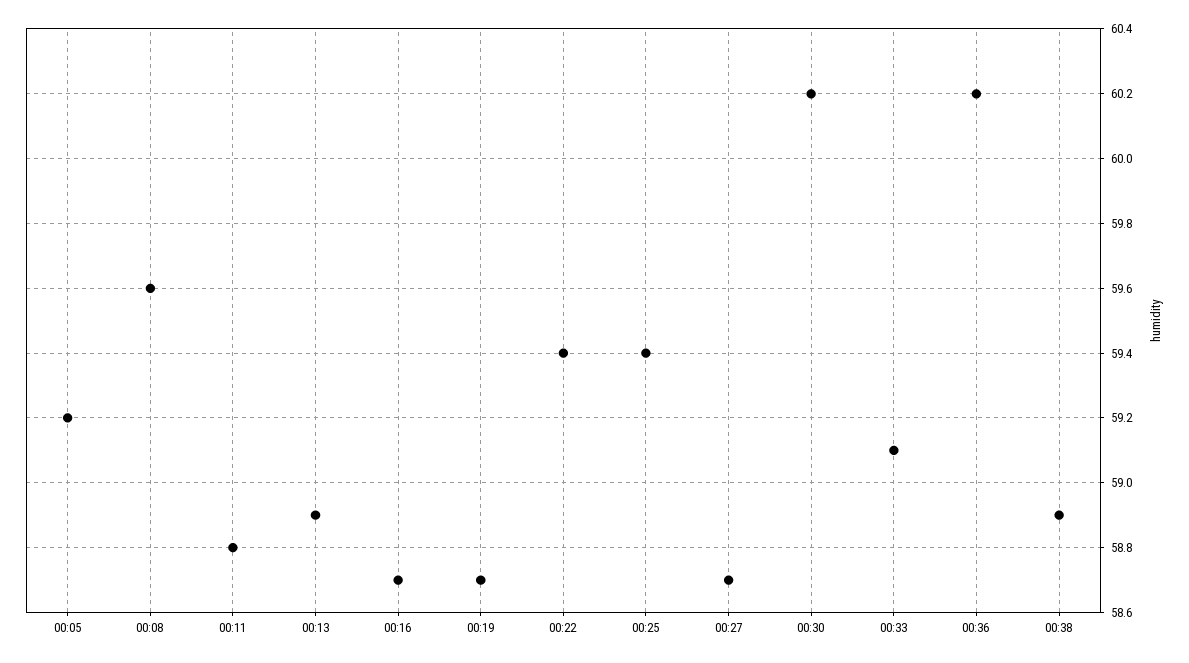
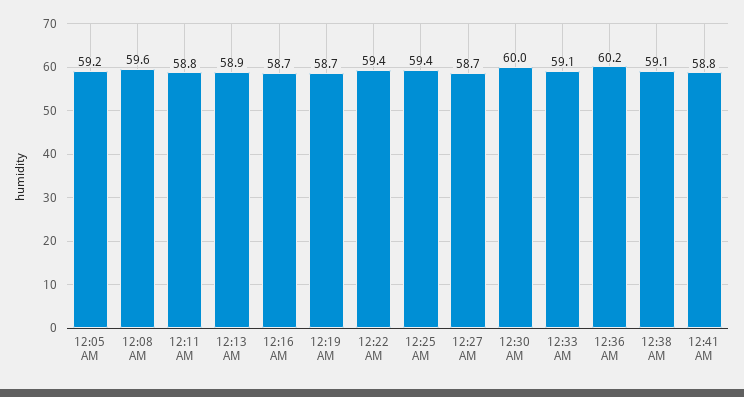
00:30: 60.2 -> 60
00:38: 58.9 -> 59.1
12:41 AM: none -> 58.8

